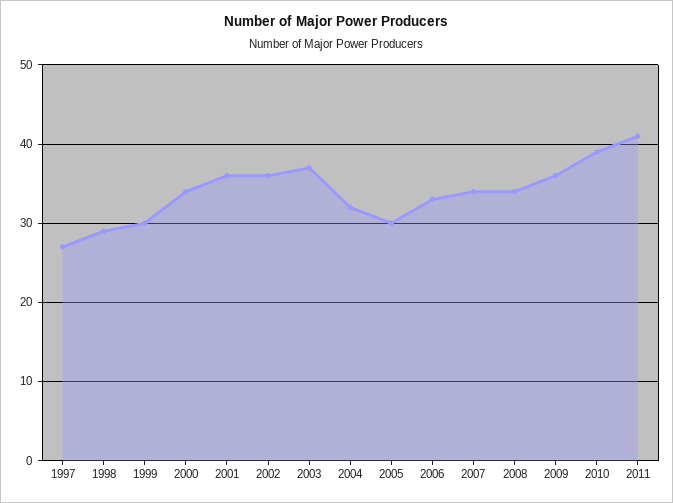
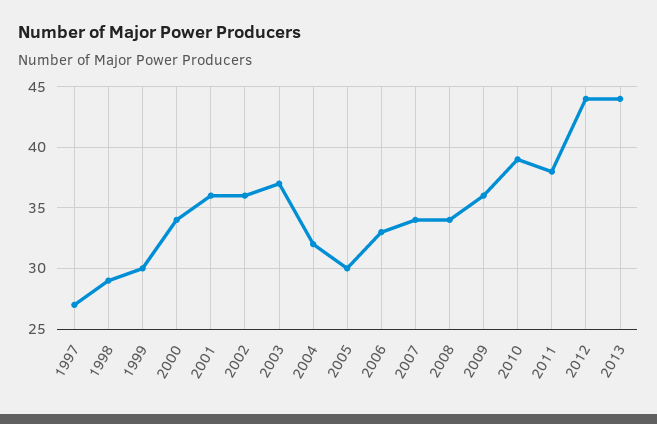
2011: 41 -> 38
2012: none -> 44
2013: none -> 44

